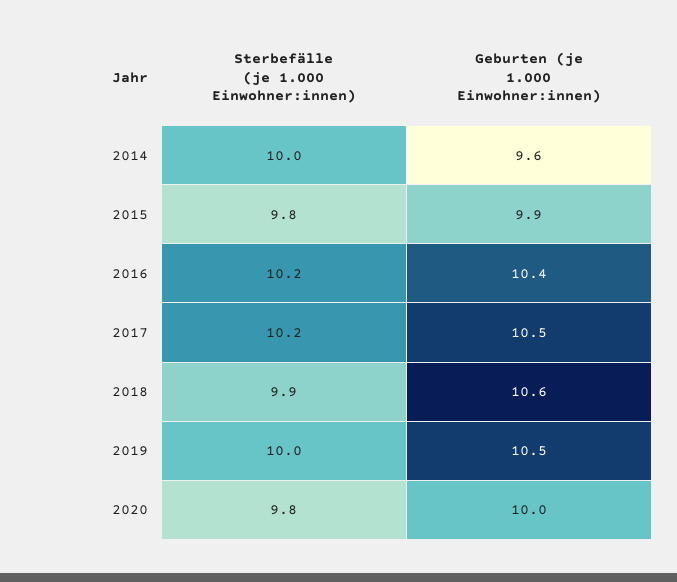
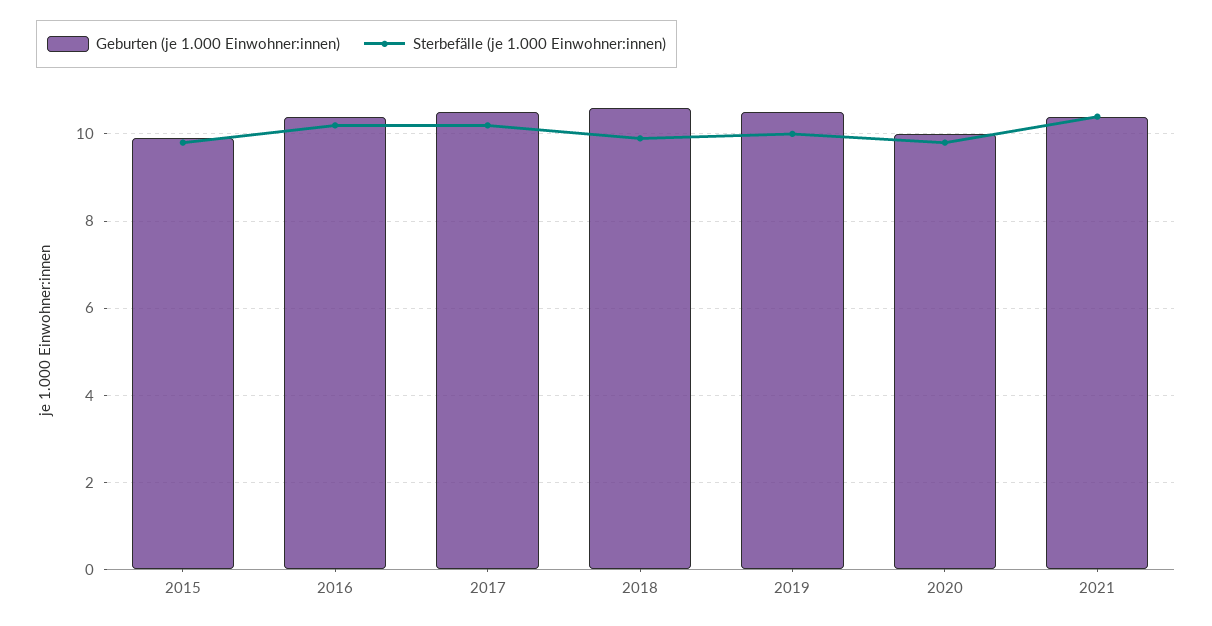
Sterbefälle (je 1.000 Einwohner:innen), 2014: 10 -> none
Geburten (je 1.000 Einwohner:innen), 2014: 9.6 -> none
Geburten (je 1.000 Einwohner:innen), 2021: none -> 10.5
Sterbefälle (je 1.000 Einwohner:innen), 2021: none -> 10.5

